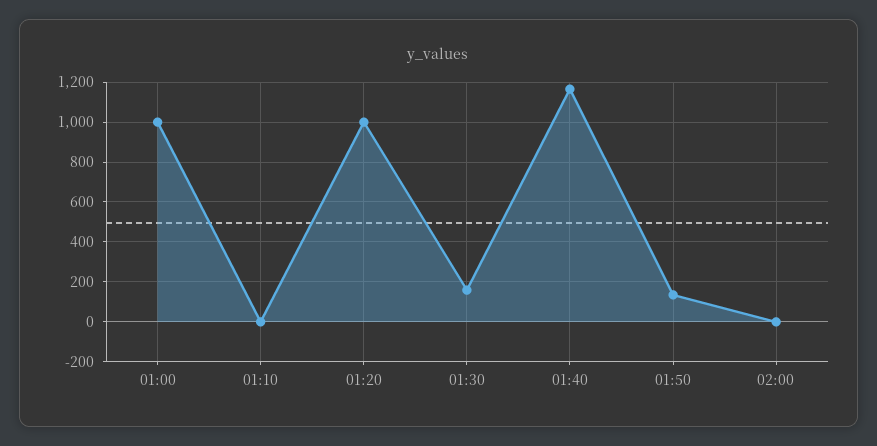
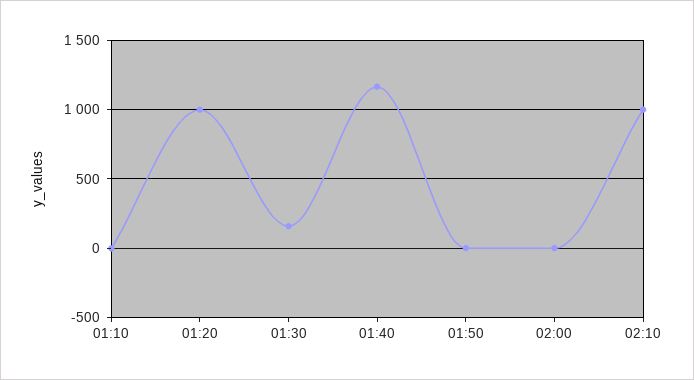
01:00: 1000 -> none
01:50: 150 -> 0
02:10: none -> 1000

